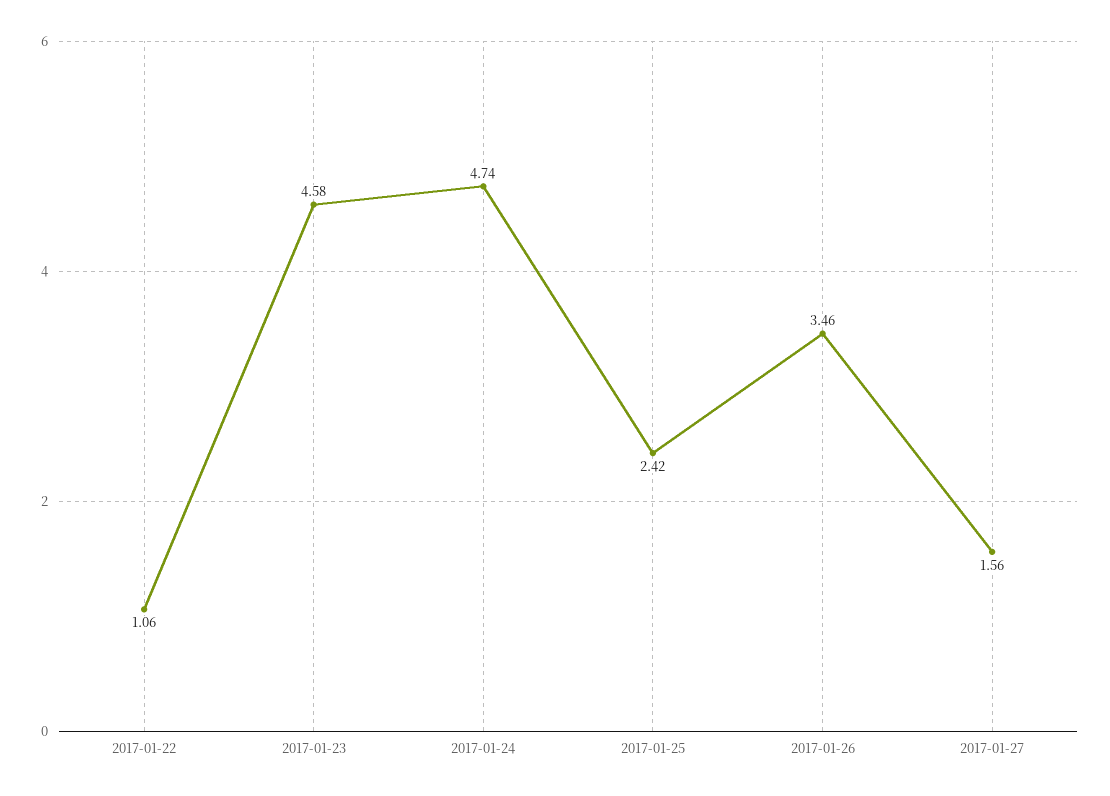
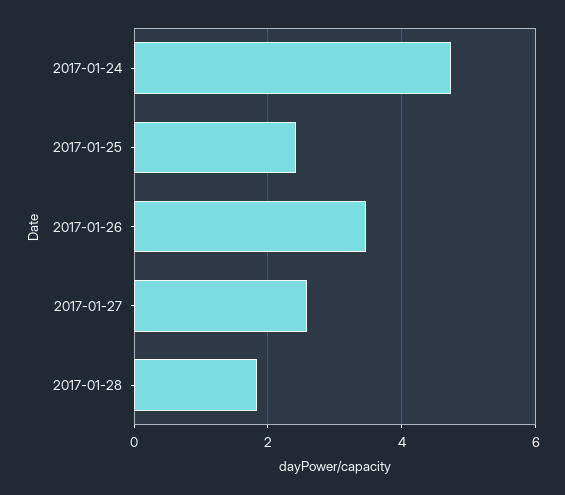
2017-01-22: 1.06 -> none
2017-01-23: 4.58 -> none
2017-01-27: 1.56 -> 2.6
2017-01-28: none -> 1.8

